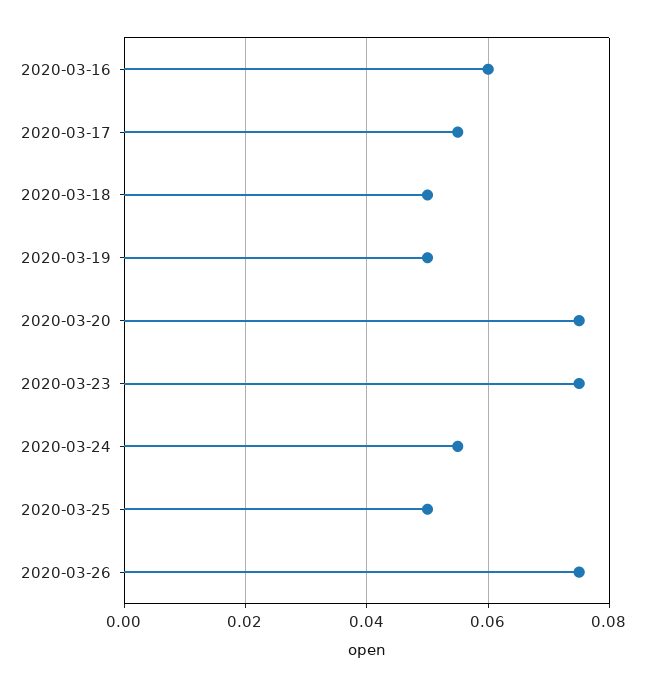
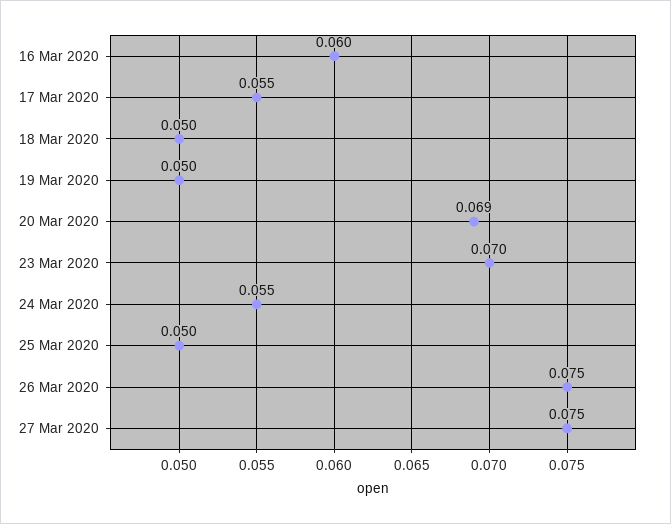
2020-03-20: 0.075 -> 0.069
2020-03-23: 0.075 -> 0.07
27 Mar 2020: none -> 0.075

